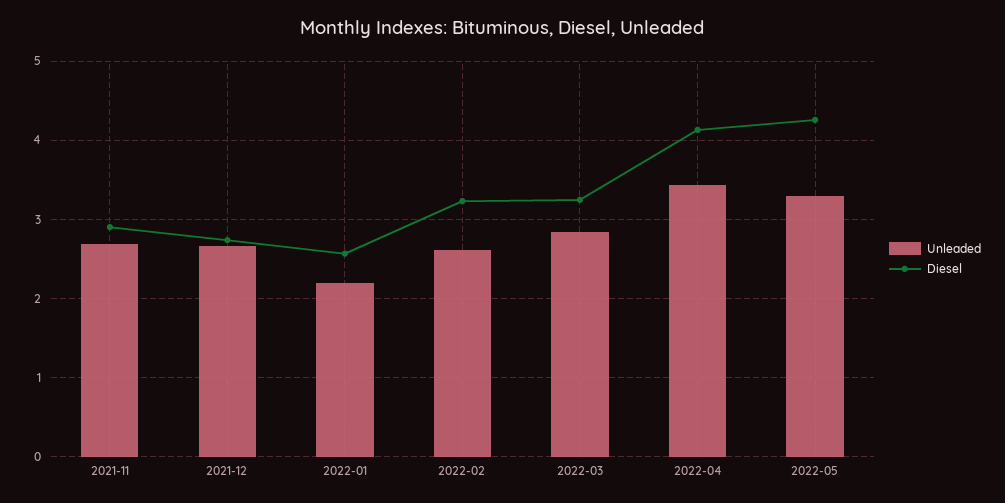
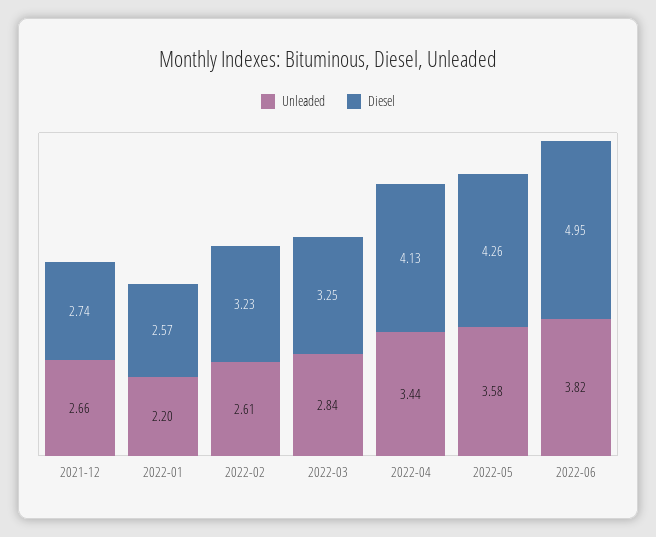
Unleaded, 2021-11: 2.7 -> none
Diesel, 2021-11: 2.9 -> none
Unleaded, 2022-05: 3.3 -> 3.58
Unleaded, 2022-06: none -> 3.82
Diesel, 2022-06: none -> 4.95

